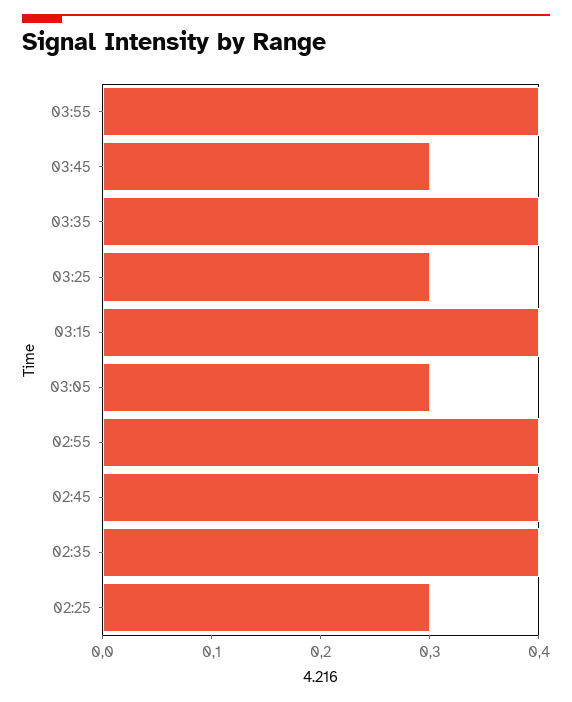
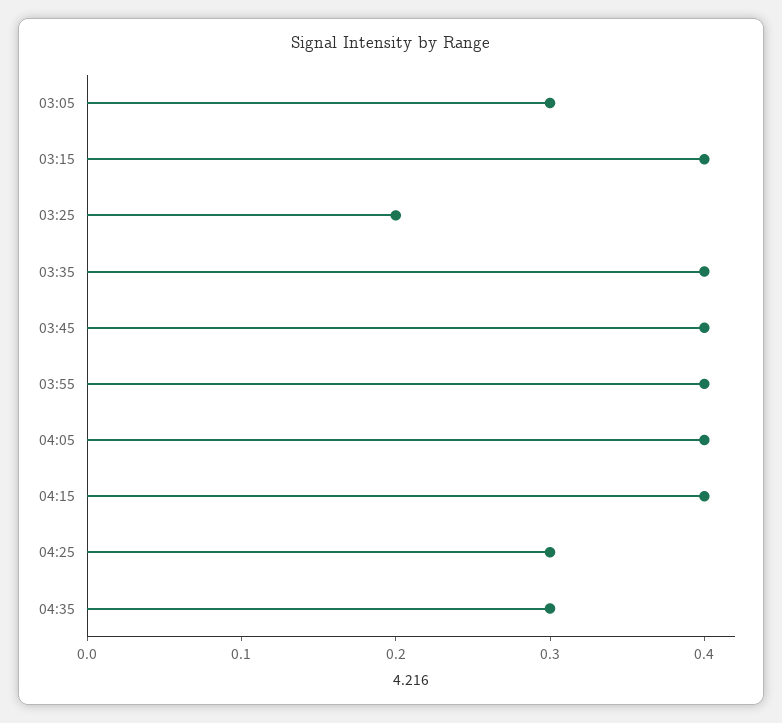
03:45: 0.3 -> 0.4
03:25: 0.3 -> 0.2
02:55: 0.4 -> none
02:45: 0.4 -> none
02:35: 0.4 -> none
02:25: 0.3 -> none
04:05: none -> 0.4
04:15: none -> 0.4
04:25: none -> 0.3
04:35: none -> 0.3

